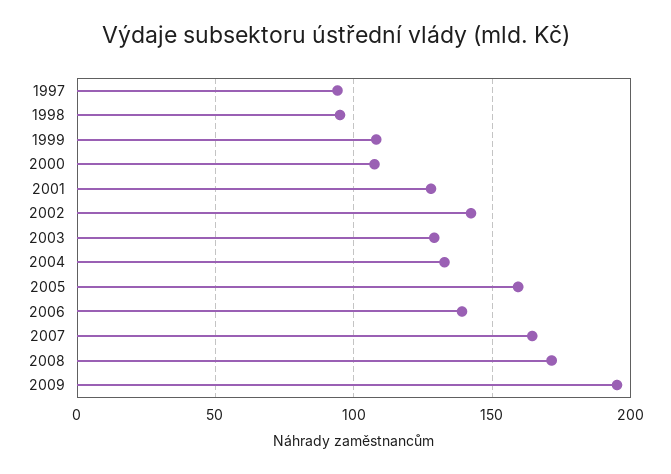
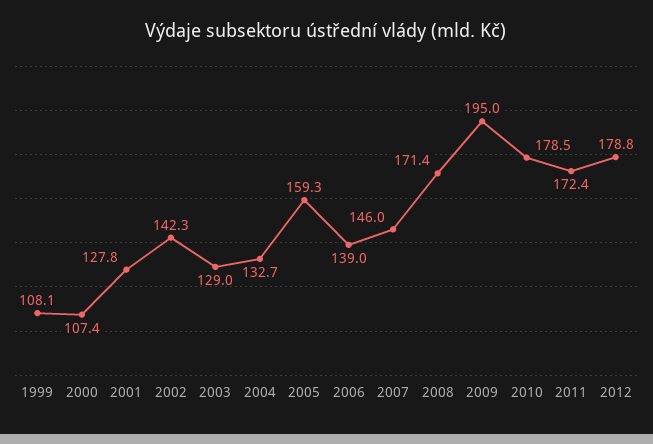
1997: 95 -> none
1998: 95 -> none
2007: 165 -> 146
2010: none -> 178.5
2011: none -> 172.4
2012: none -> 178.8

